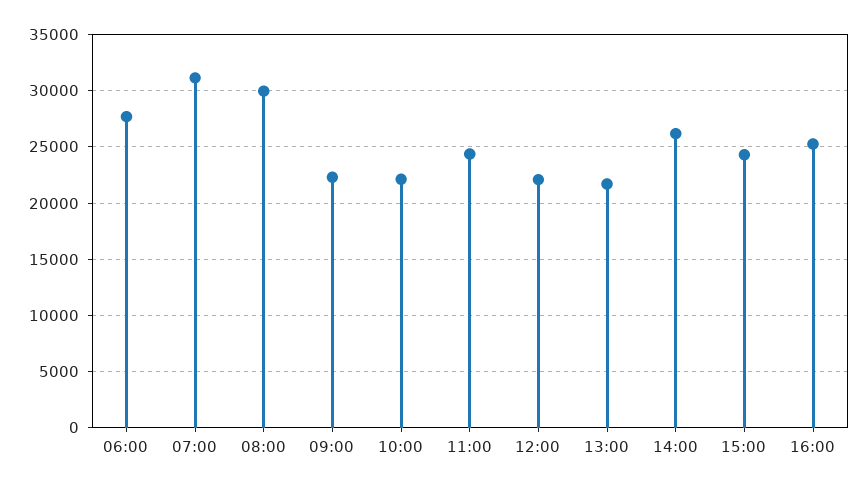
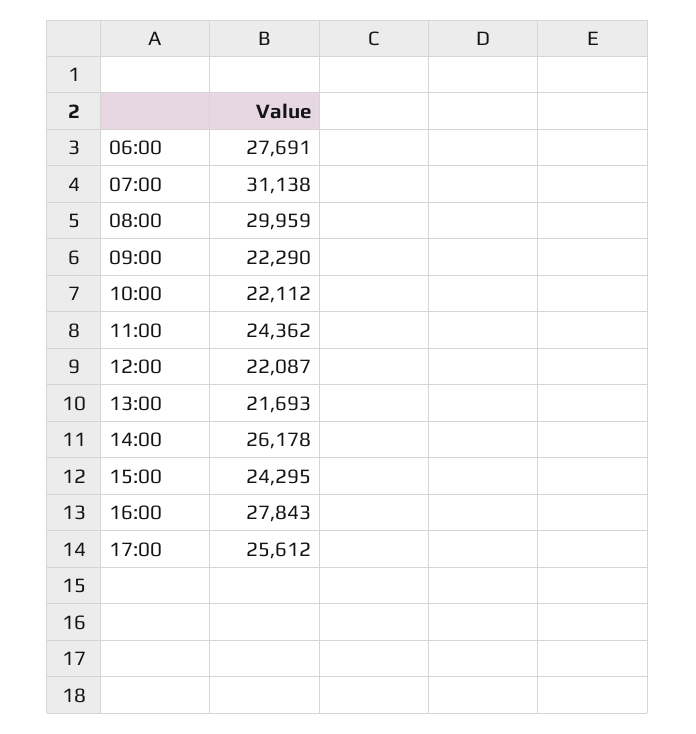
16:00: 25000 -> 27843
17:00: none -> 25612

